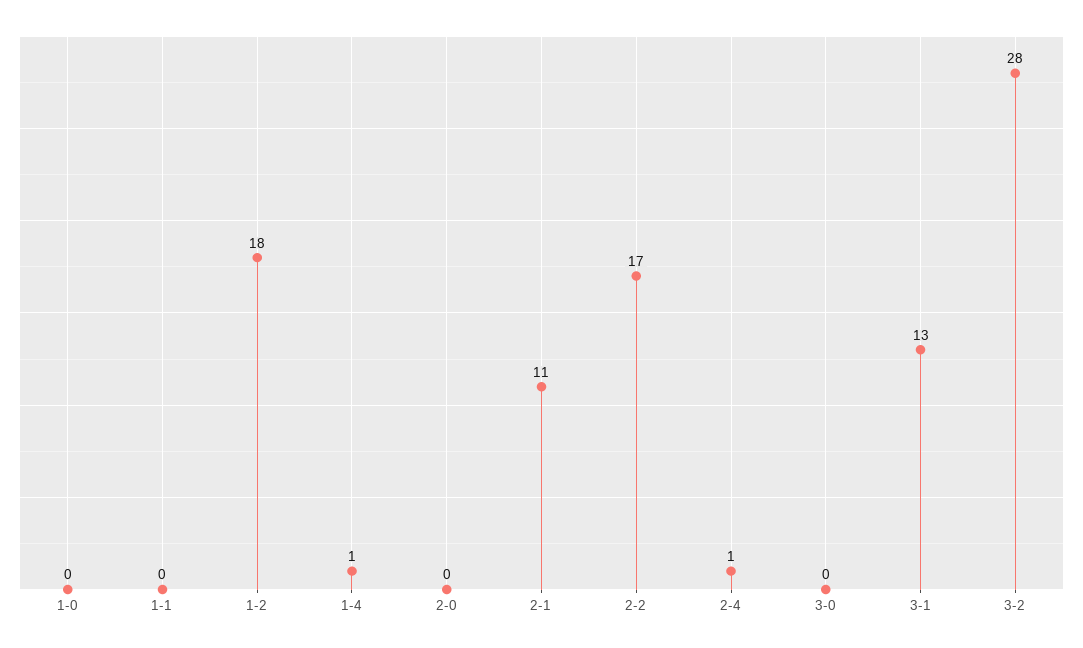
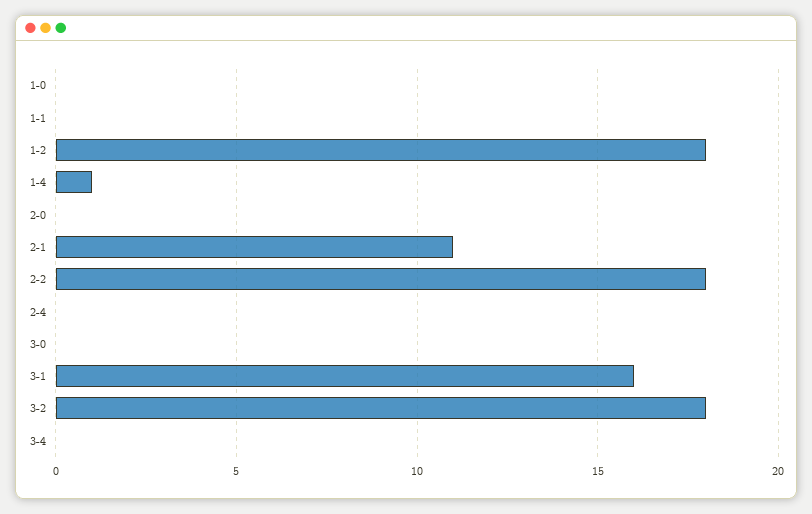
2-2: 17 -> 18
2-4: 1 -> 0
3-1: 13 -> 16
3-2: 28 -> 18
3-4: none -> 0

